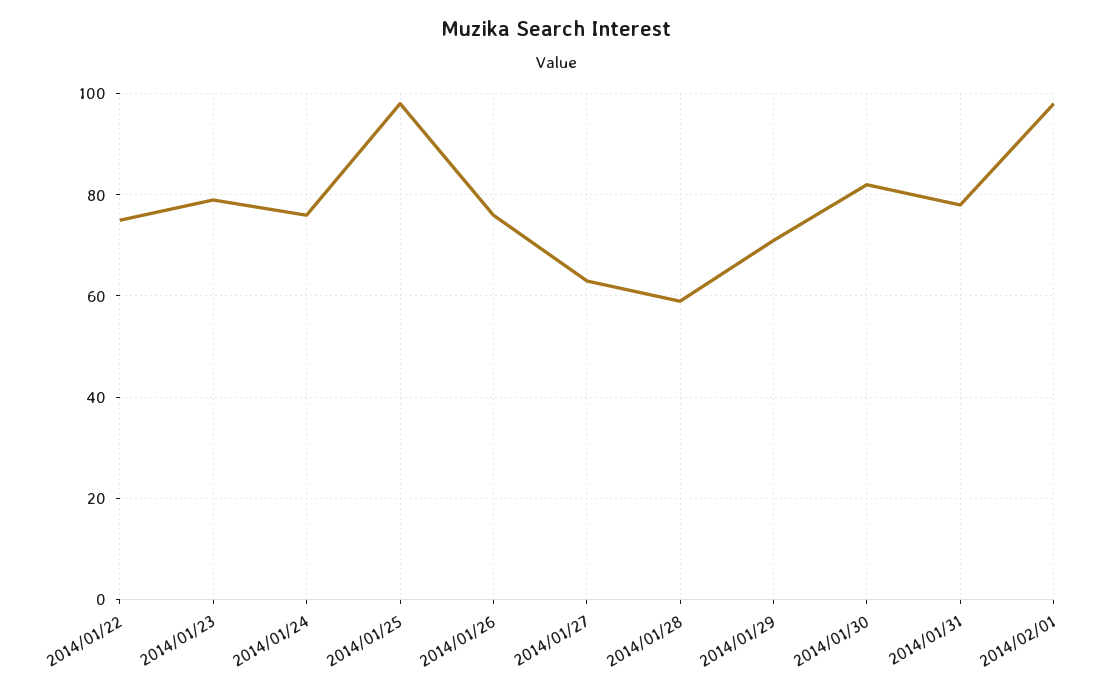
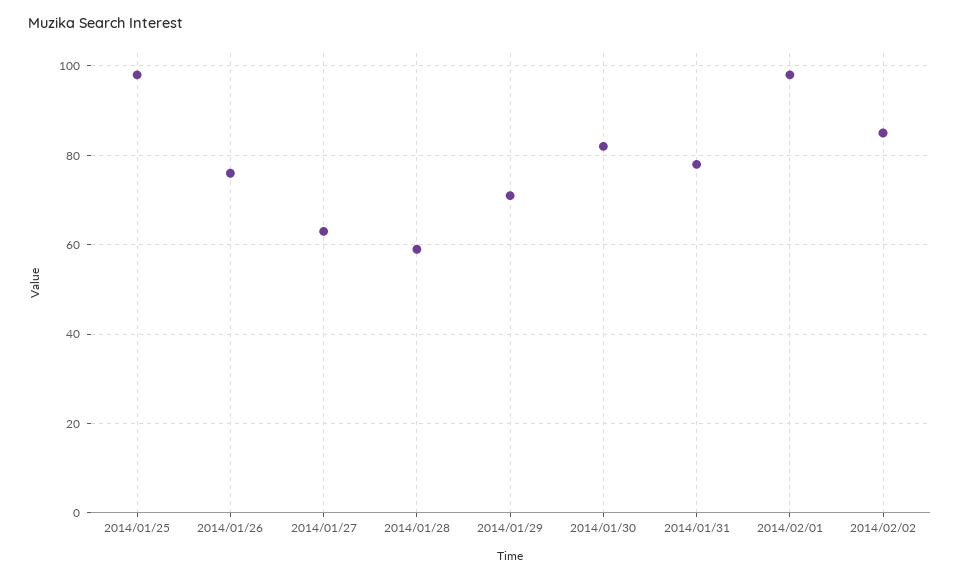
2014/01/22: 75 -> none
2014/01/23: 80 -> none
2014/01/24: 75 -> none
2014/02/02: none -> 85

